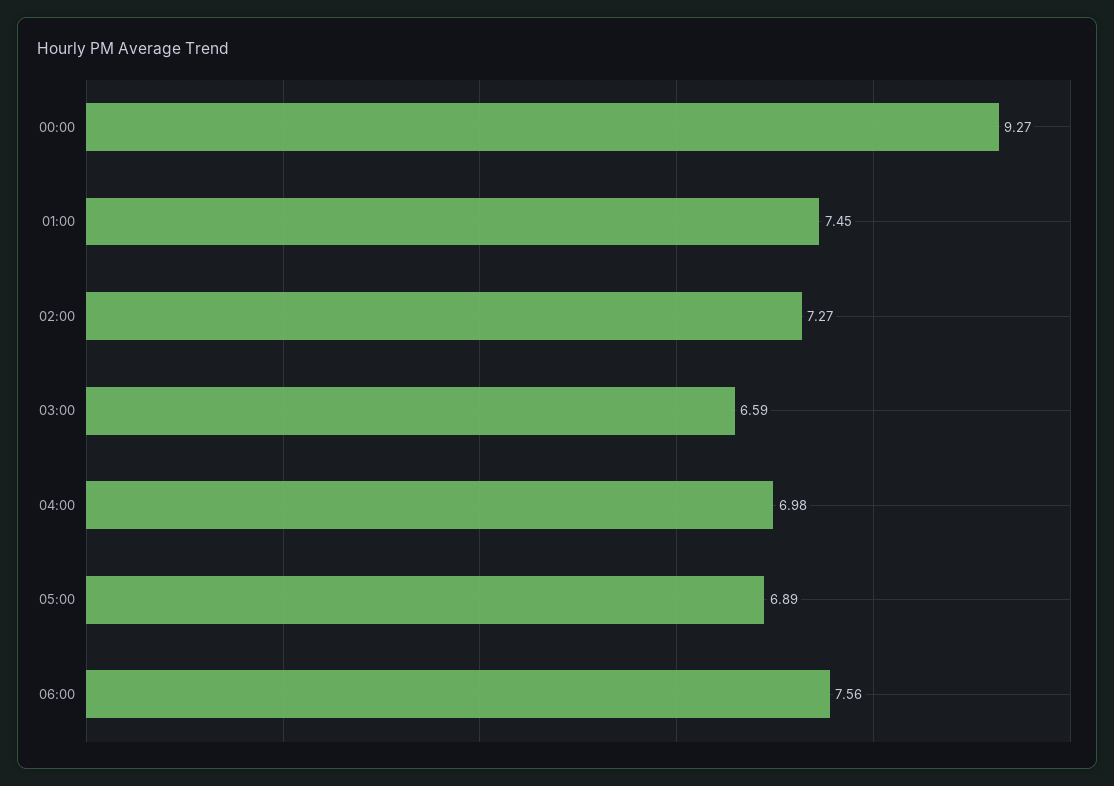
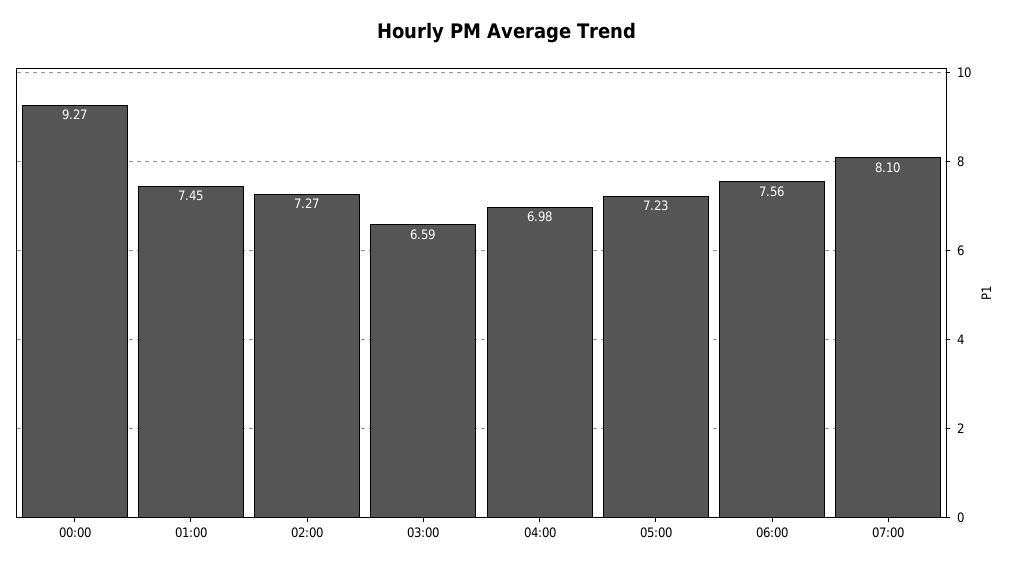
05:00: 6.89 -> 7.23
07:00: none -> 8.1

